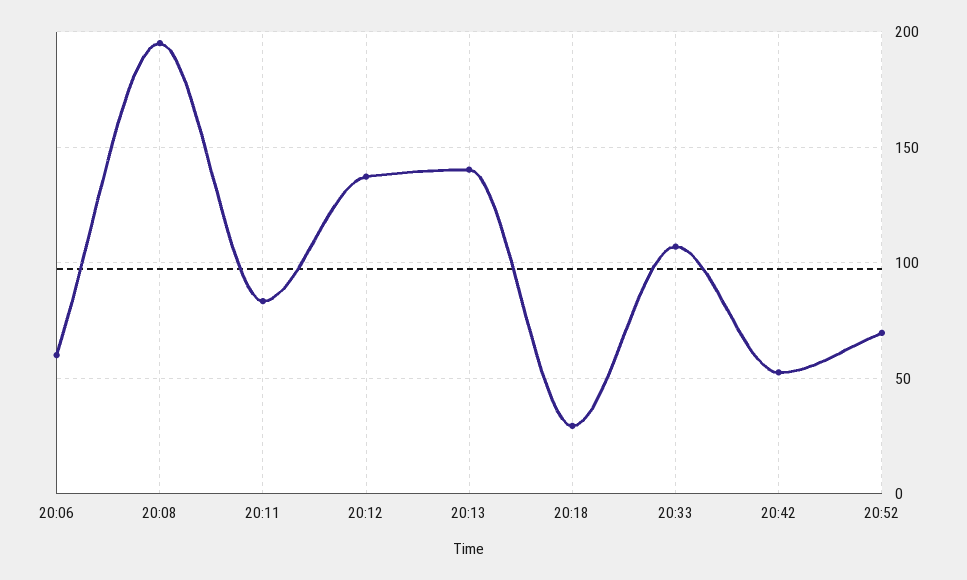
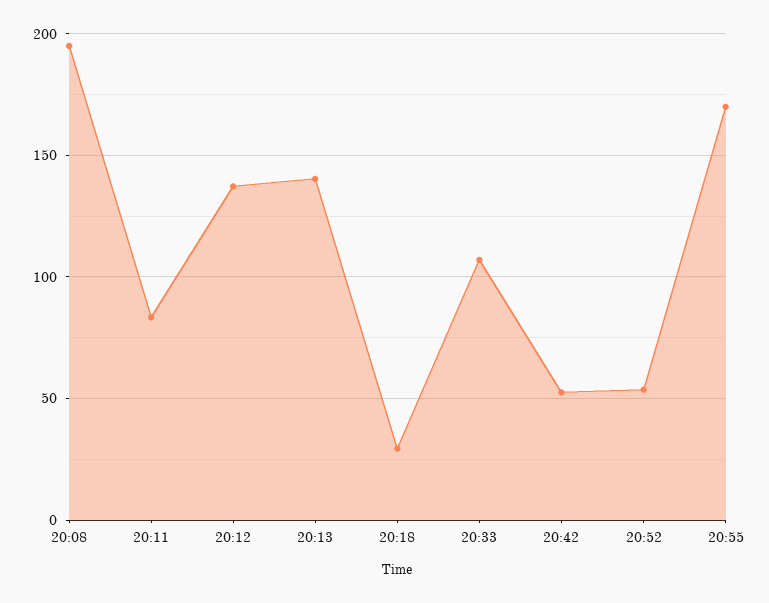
20:06: 60 -> none
20:52: 70 -> 55
20:55: none -> 170

